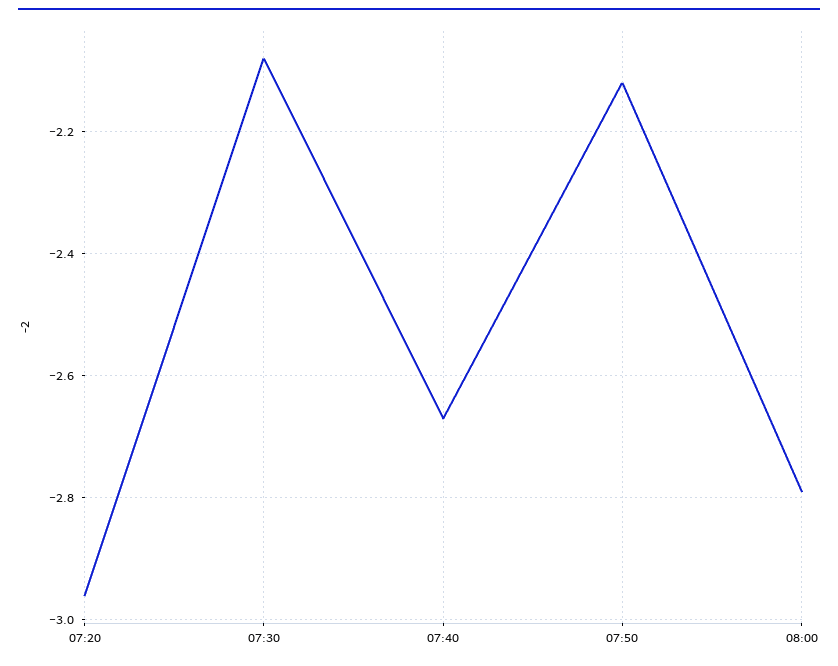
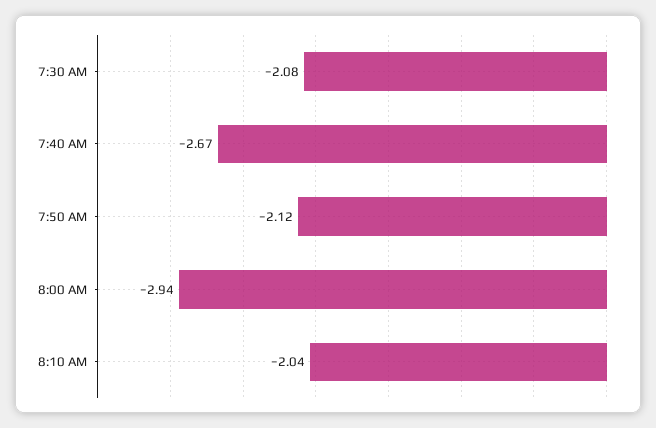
07:20: -2.95 -> none
08:00: -2.8 -> -2.94
8:10 AM: none -> -2.04

